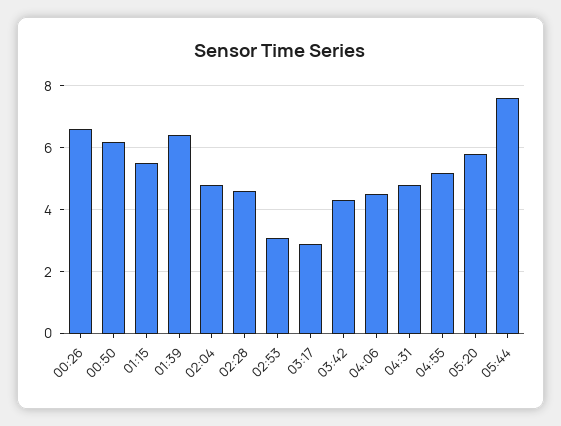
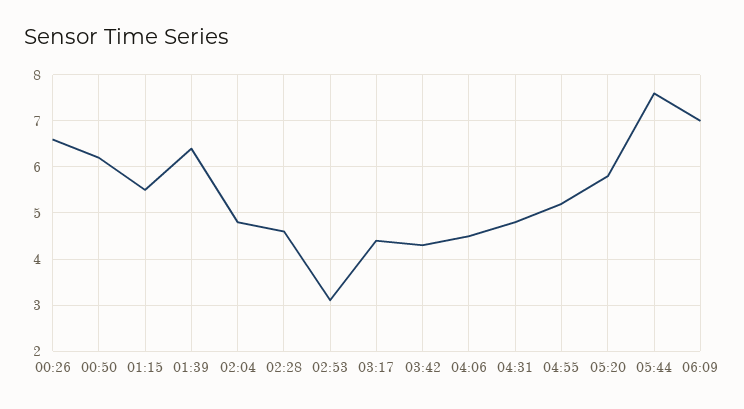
03:17: 3 -> 4.5
06:09: none -> 7

